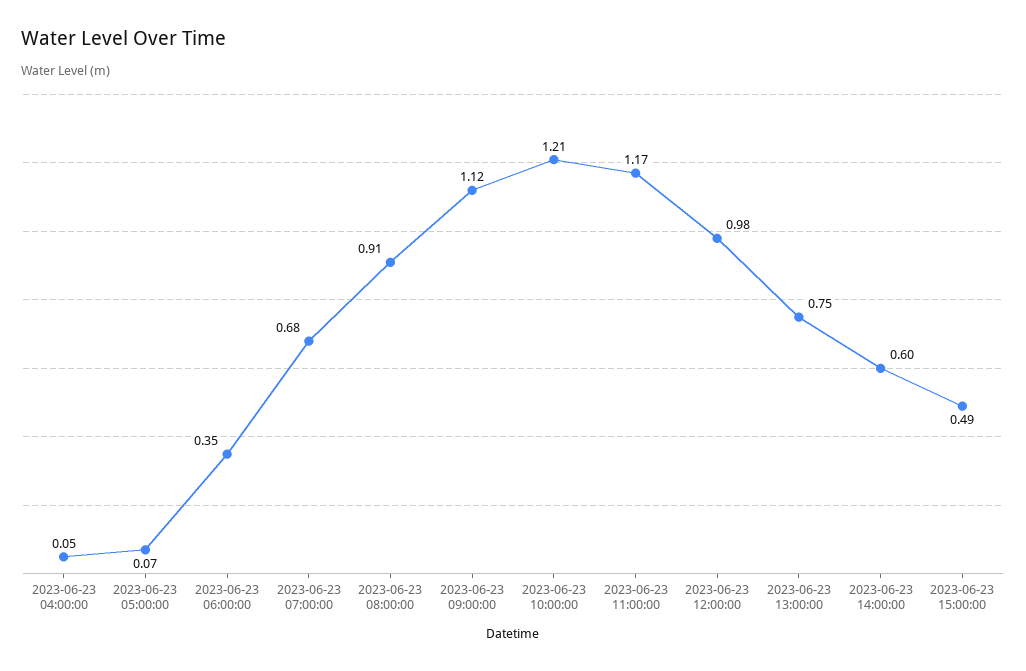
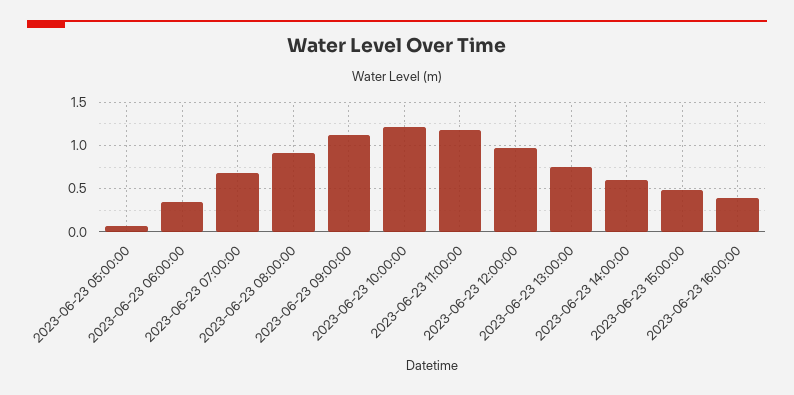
2023-06-23 04:00:00: 0.05 -> none
2023-06-23 16:00:00: none -> 0.4

